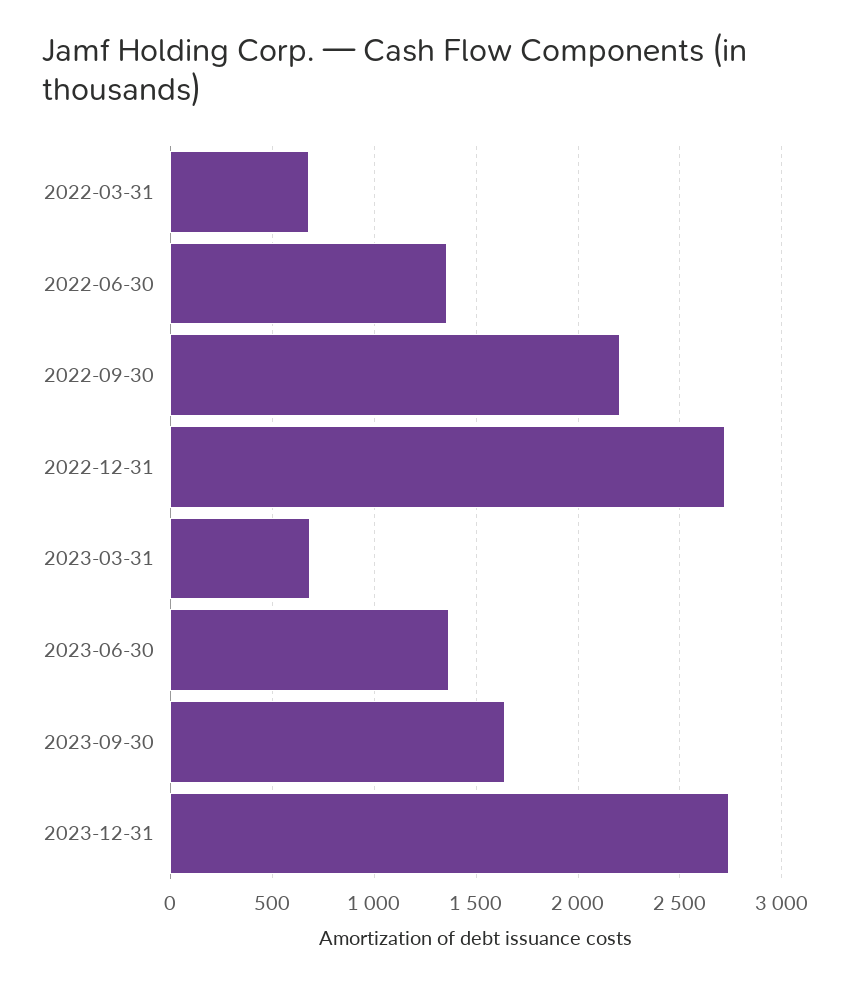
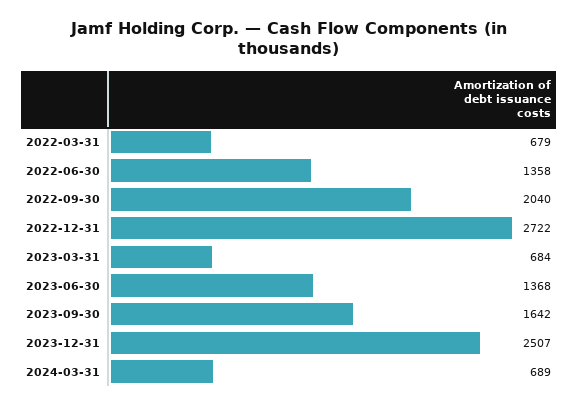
2022-09-30: 2200 -> 2040
2023-12-31: 2750 -> 2507
2024-03-31: none -> 689

